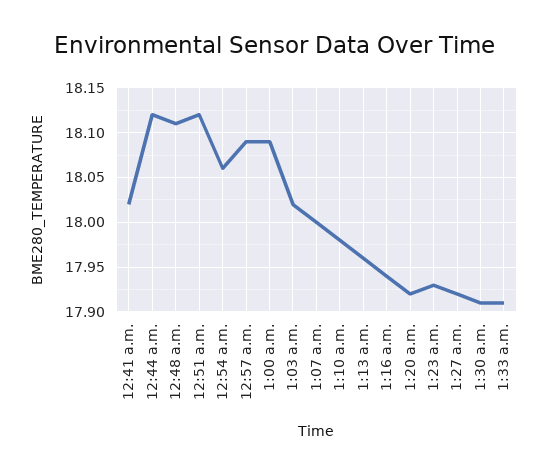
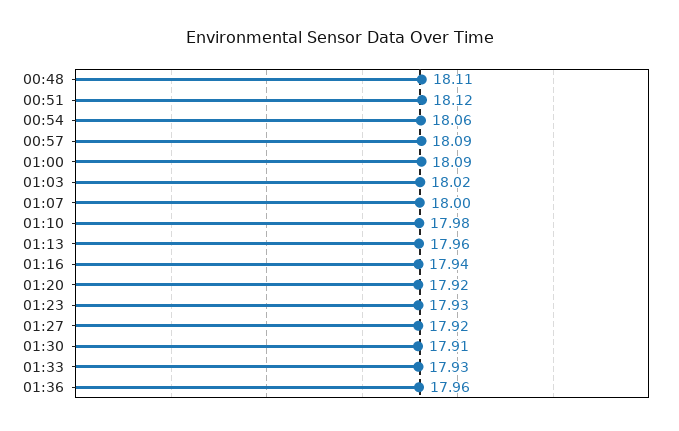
12:41 a.m.: 18.02 -> none
12:44 a.m.: 18.12 -> none
1:33 a.m.: 17.91 -> 17.93
01:36: none -> 17.96

